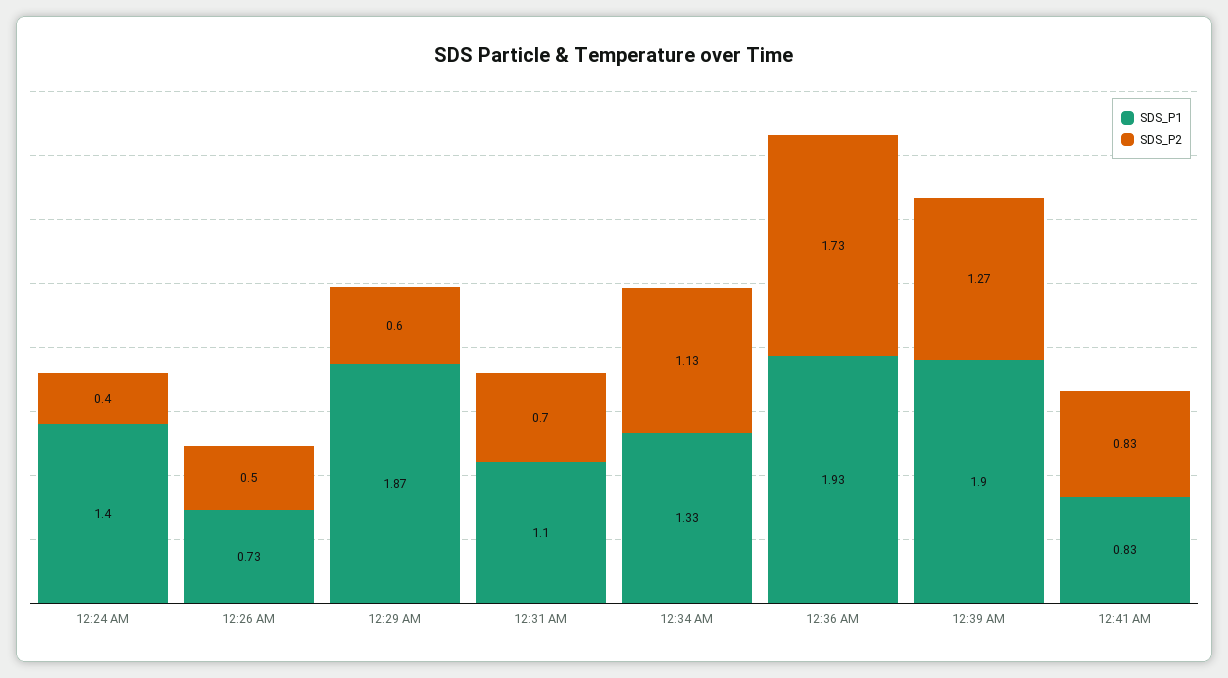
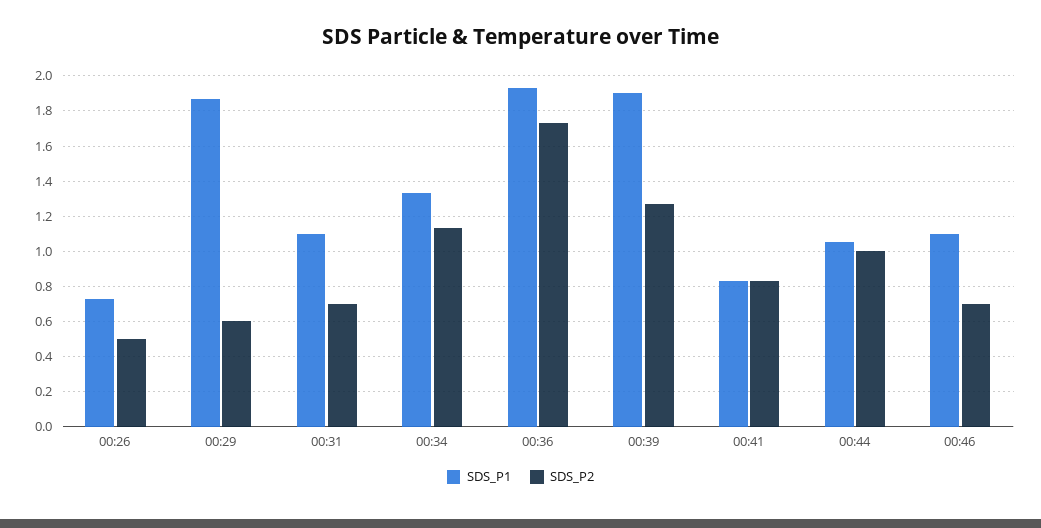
SDS_P1, 12:24 AM: 1.4 -> none
SDS_P2, 12:24 AM: 0.4 -> none
SDS_P1, 00:44: none -> 1.05
SDS_P2, 00:44: none -> 1
SDS_P1, 00:46: none -> 1.1
SDS_P2, 00:46: none -> 0.7

